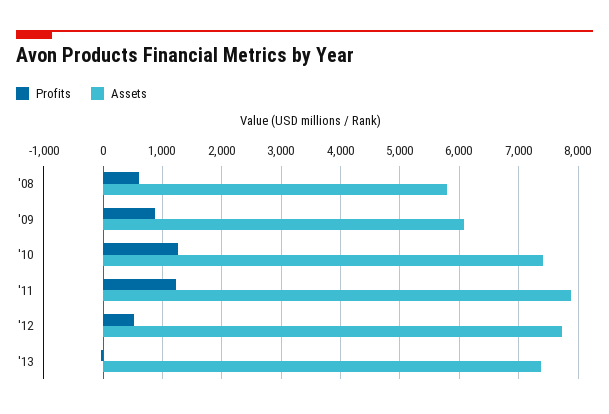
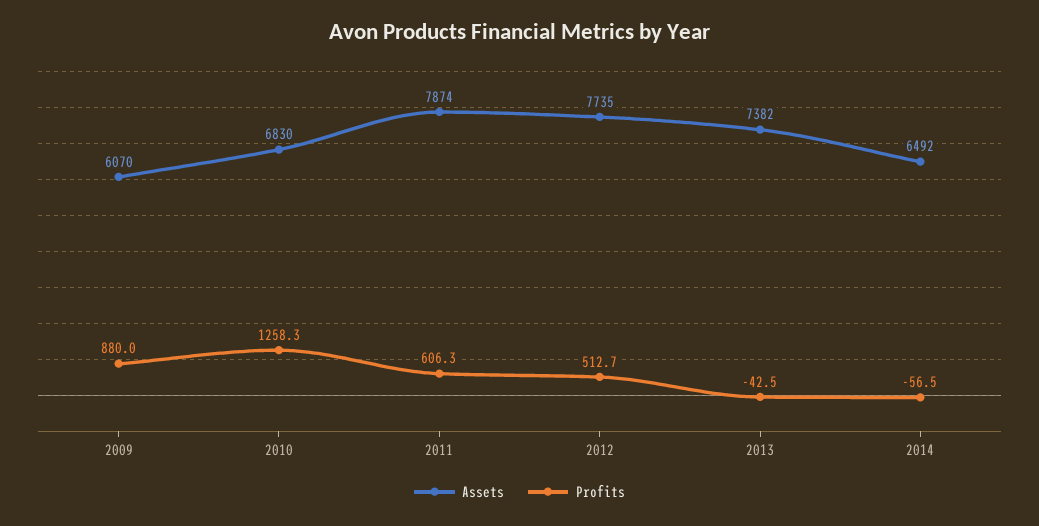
Profits, '08: 600 -> none
Assets, '08: 5800 -> none
Assets, '10: 7400 -> 6830
Profits, '11: 1200 -> 606.3
Assets, 2014: none -> 6492
Profits, 2014: none -> -56.5

